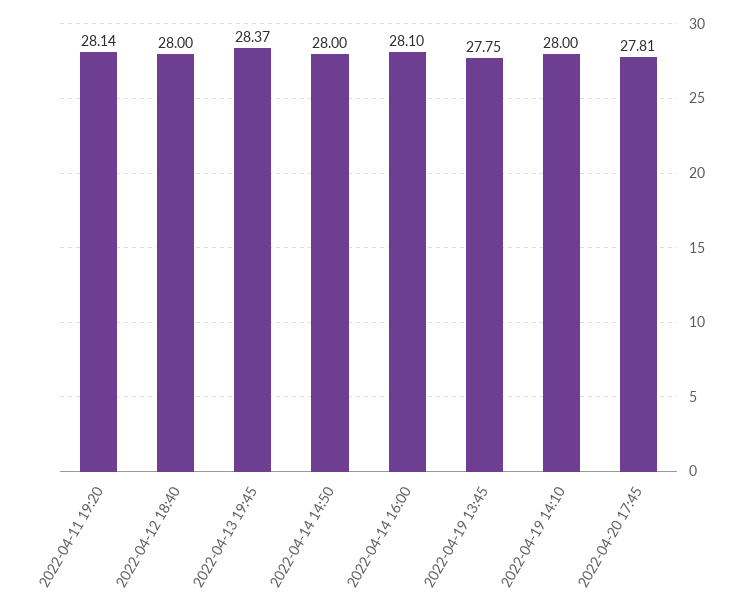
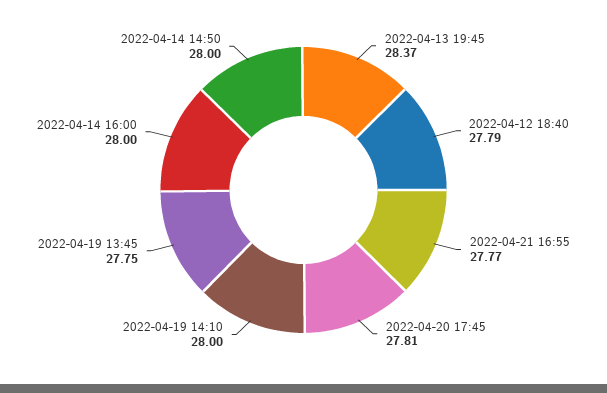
2022-04-11 19:20: 28.14 -> none
2022-04-12 18:40: 28 -> 27.79
2022-04-14 16:00: 28.1 -> 28
2022-04-21 16:55: none -> 27.77

